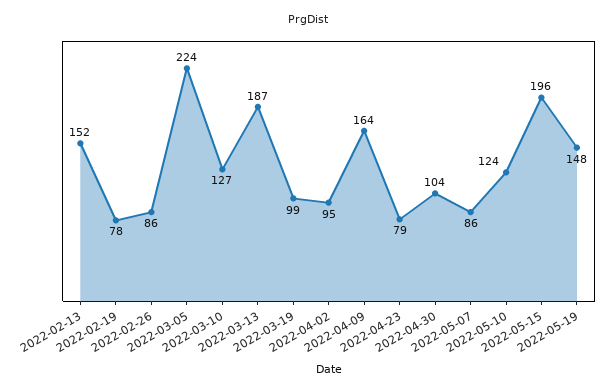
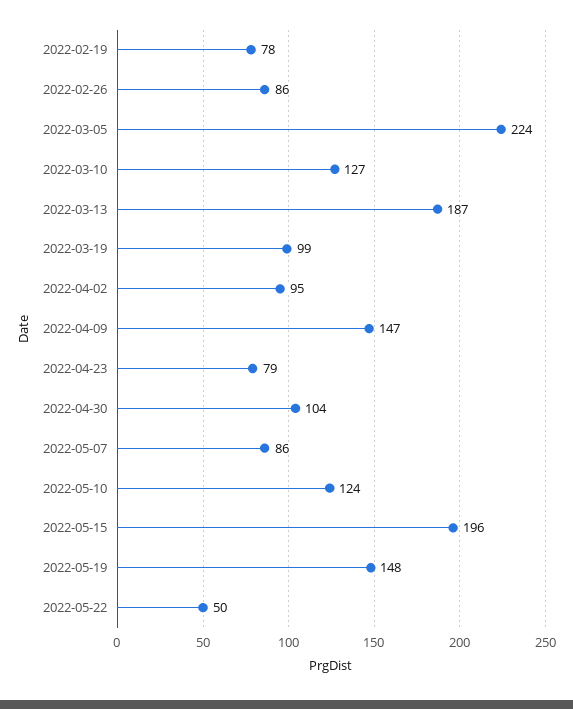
2022-02-13: 152 -> none
2022-04-09: 164 -> 147
2022-05-22: none -> 50

